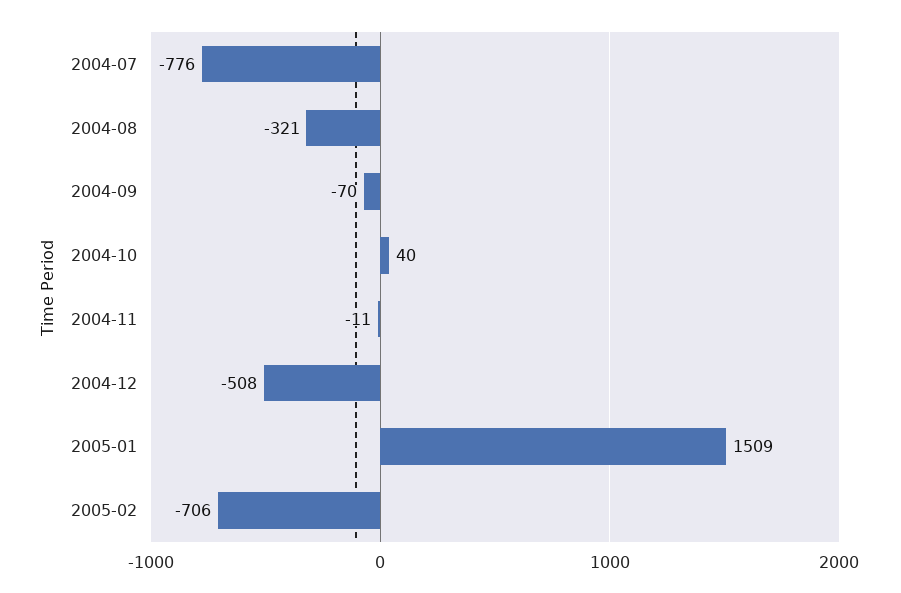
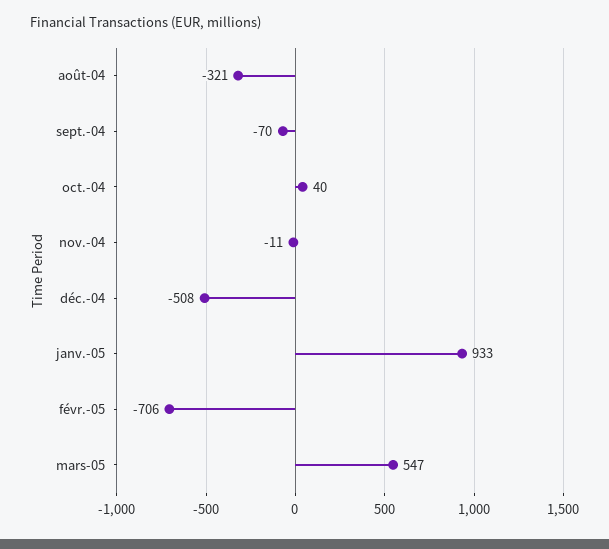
2004-07: -776 -> none
2005-01: 1509 -> 933
mars-05: none -> 547

